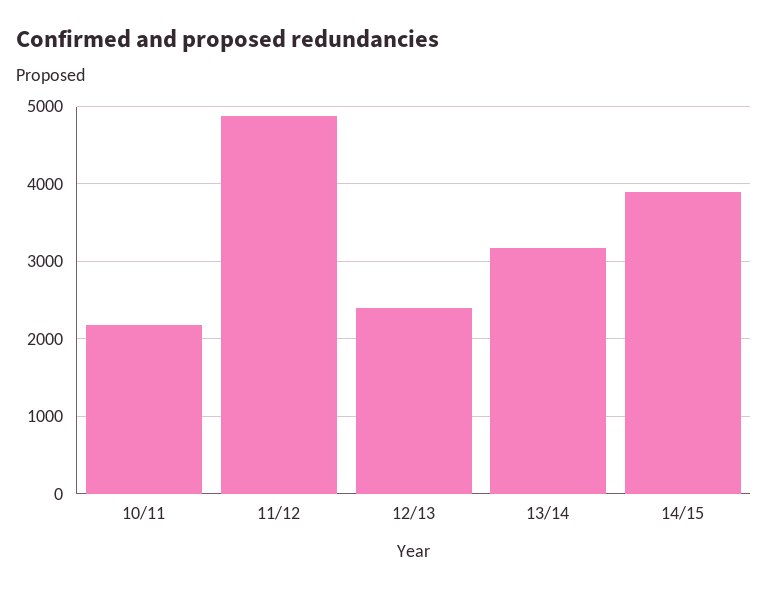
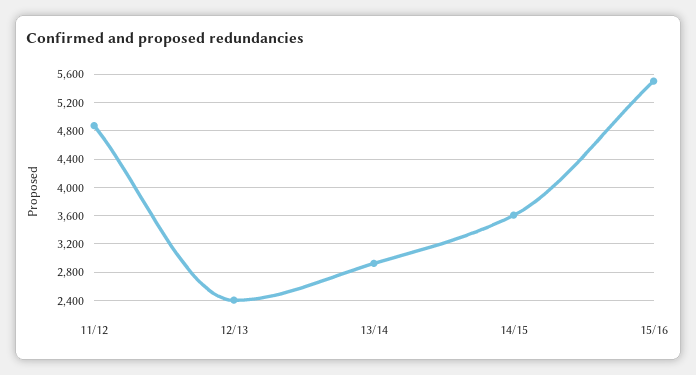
10/11: 2200 -> none
13/14: 3200 -> 2900
14/15: 3900 -> 3600
15/16: none -> 5500

